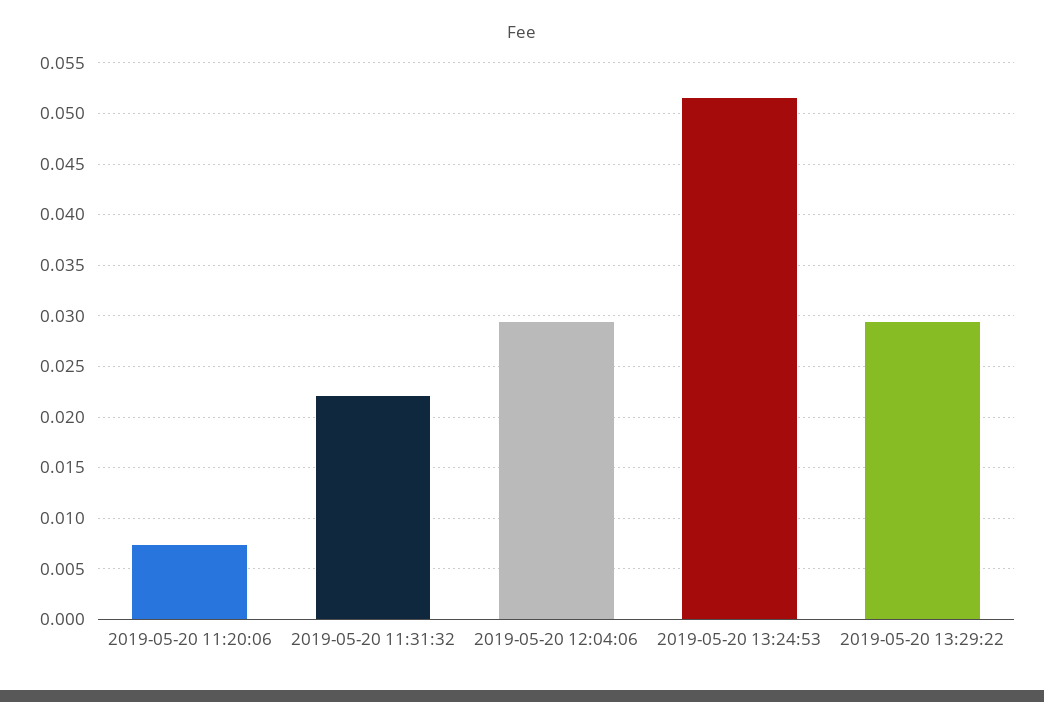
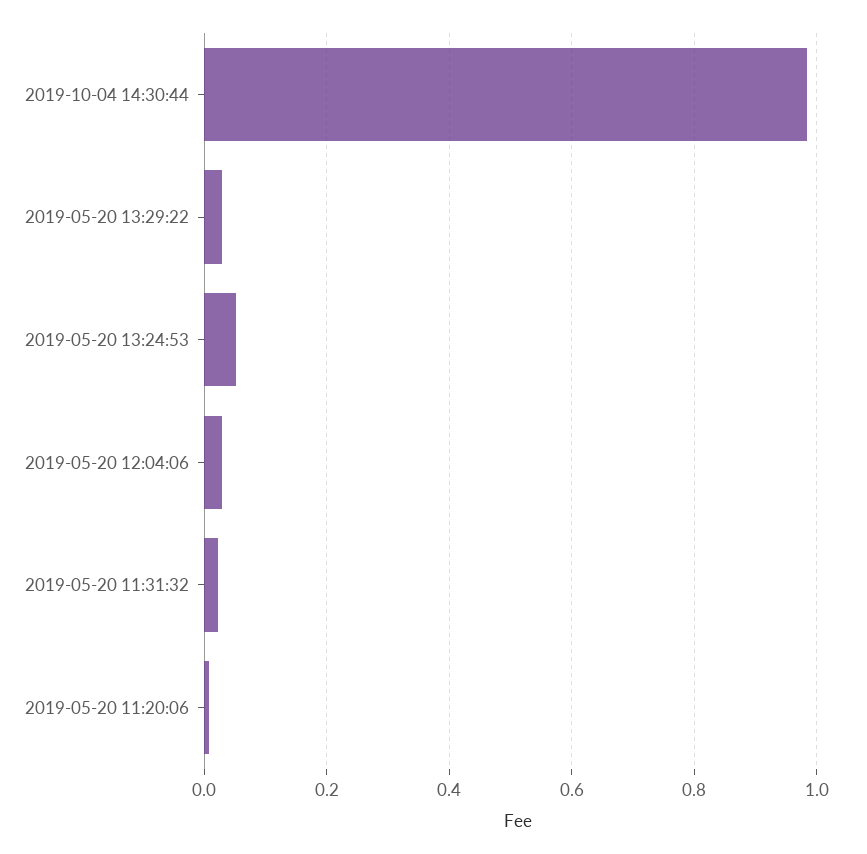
2019-10-04 14:30:44: none -> 0.98

